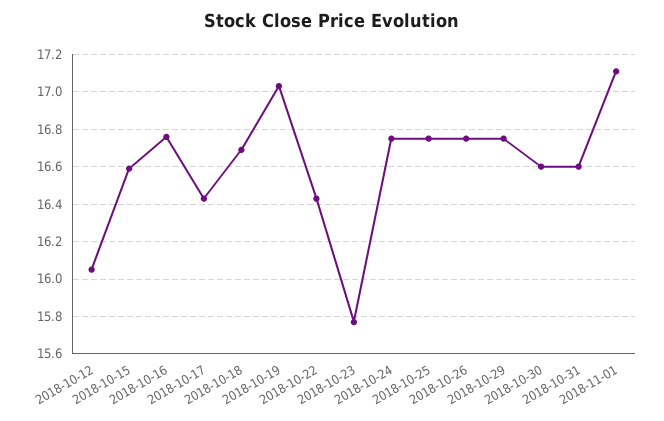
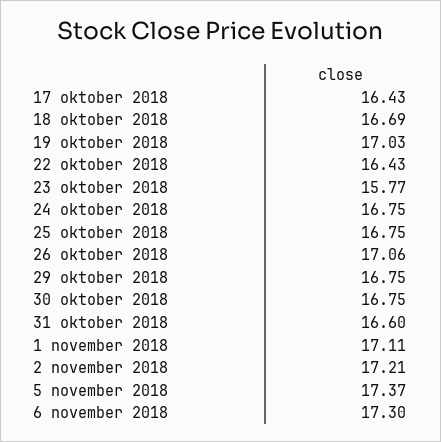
2018-10-12: 16.05 -> none
2018-10-15: 16.6 -> none
2018-10-16: 16.75 -> none
2018-10-26: 16.75 -> 17.06
2018-10-30: 16.6 -> 16.75
2 november 2018: none -> 17.21
5 november 2018: none -> 17.37
6 november 2018: none -> 17.3

